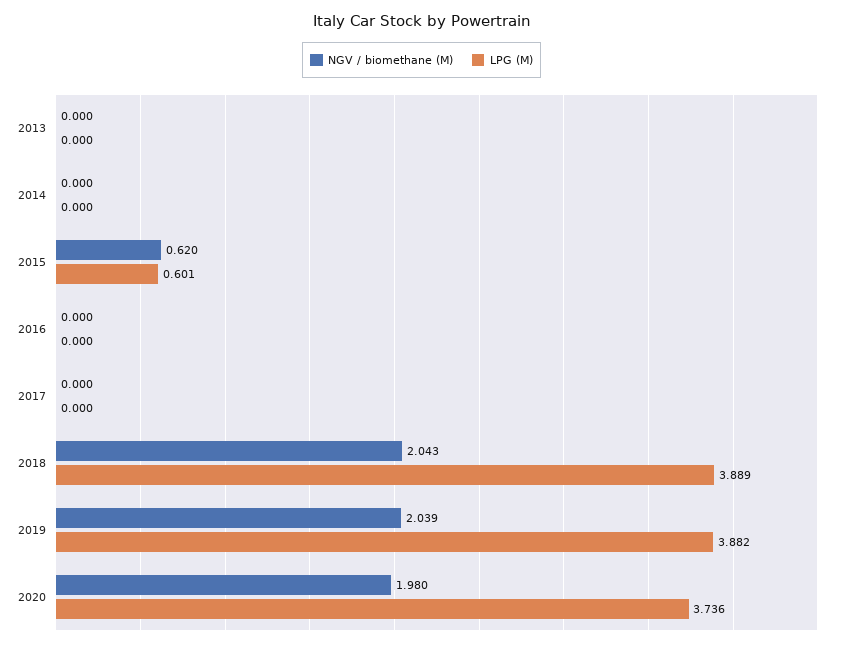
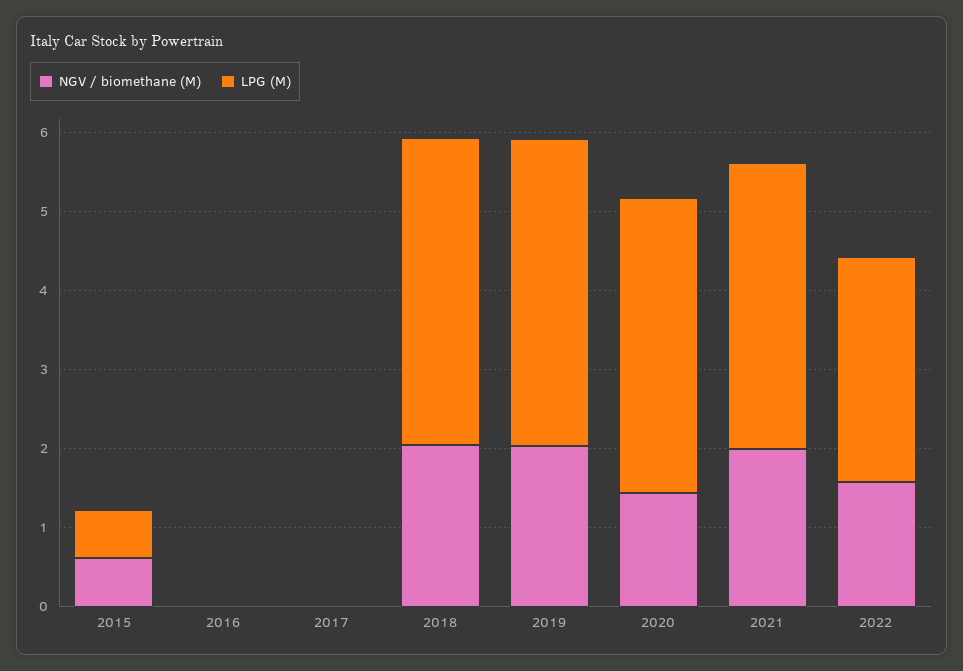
NGV / biomethane (M), 2013: 0 -> none
LPG (M), 2013: 0 -> none
NGV / biomethane (M), 2014: 0 -> none
LPG (M), 2014: 0 -> none
NGV / biomethane (M), 2020: 1.98 -> 1.4
NGV / biomethane (M), 2021: none -> 2
LPG (M), 2021: none -> 3.6
NGV / biomethane (M), 2022: none -> 1.6
LPG (M), 2022: none -> 2.8

